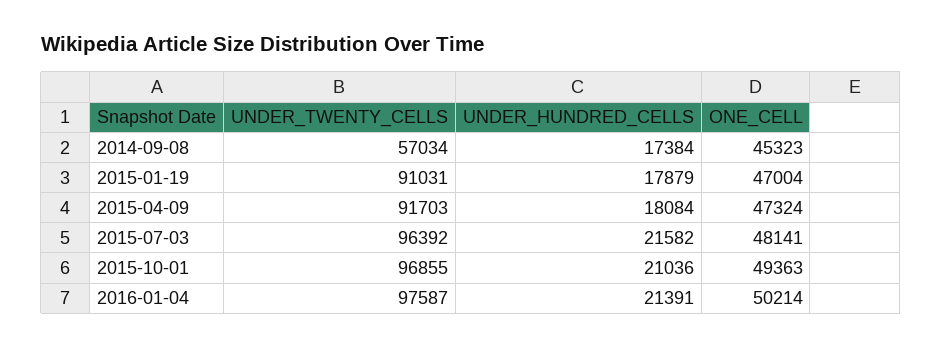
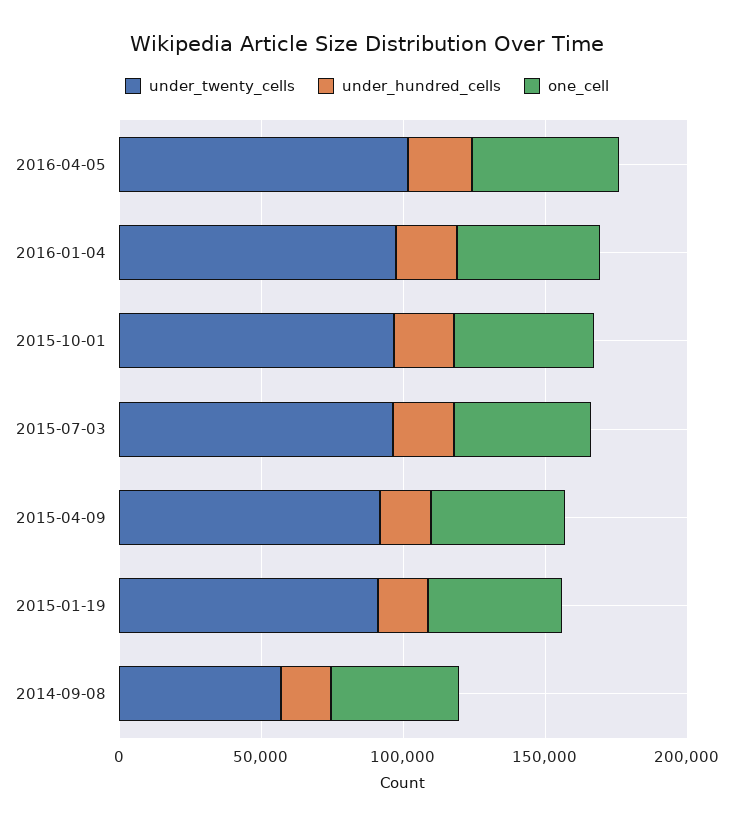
UNDER_TWENTY_CELLS, 2016-04-05: none -> 100000
UNDER_HUNDRED_CELLS, 2016-04-05: none -> 20000
ONE_CELL, 2016-04-05: none -> 50000

